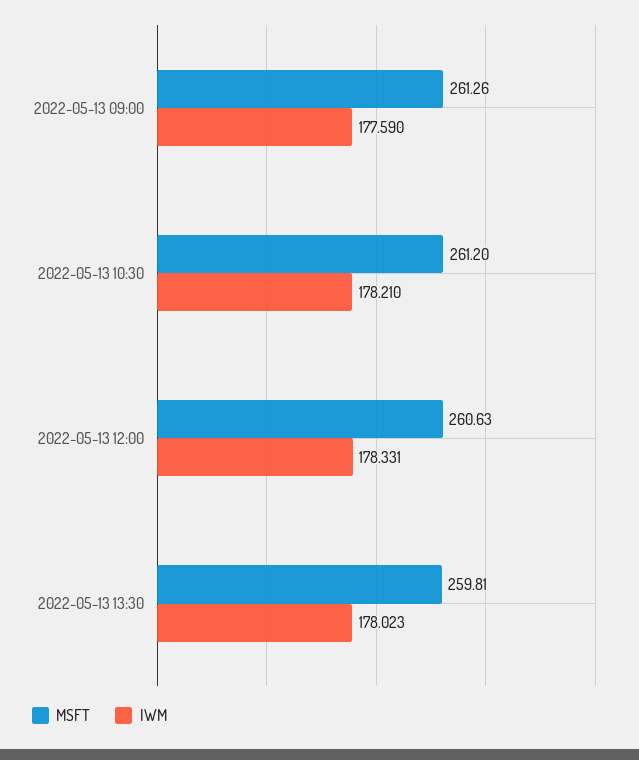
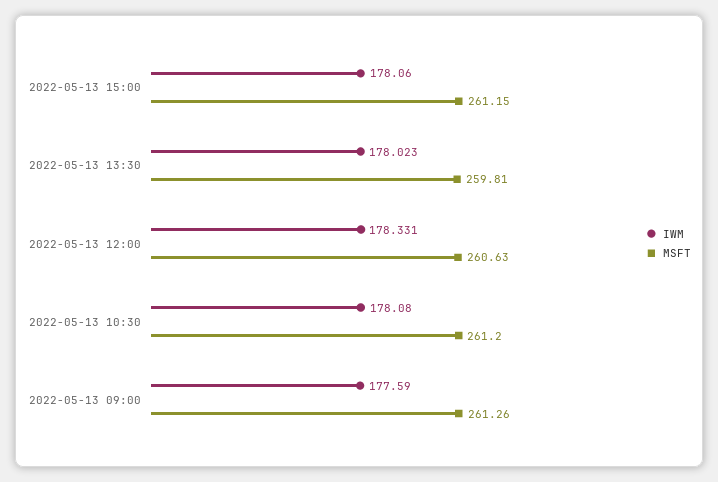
IWM, 2022-05-13 10:30: 178.21 -> 178.08
IWM, 2022-05-13 15:00: none -> 178.06
MSFT, 2022-05-13 15:00: none -> 261.15

